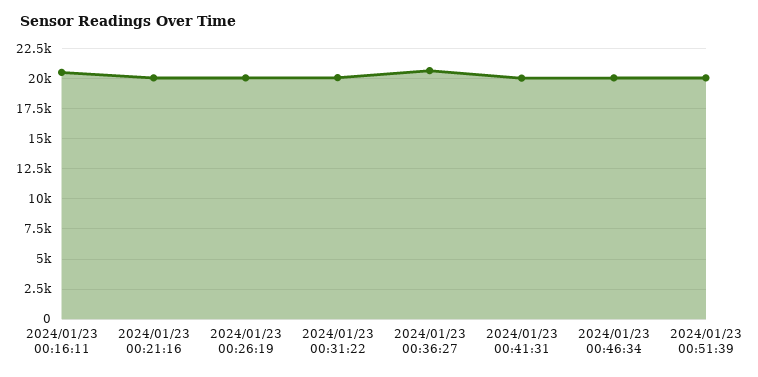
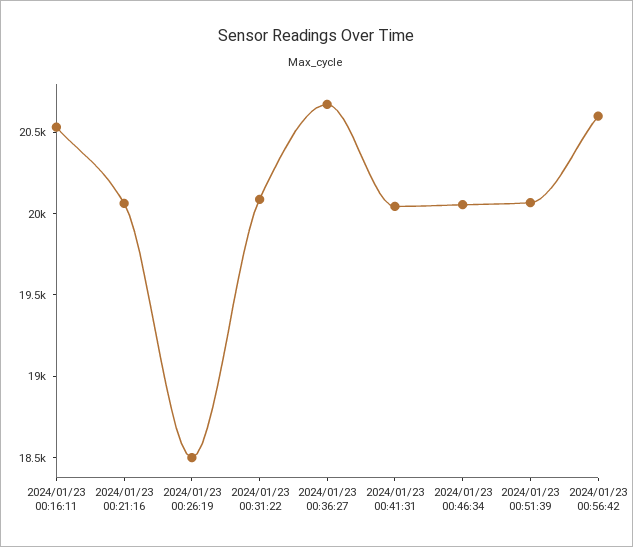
2024/01/23 00:26:19: 20000 -> 18500
2024/01/23 00:56:42: none -> 20600

